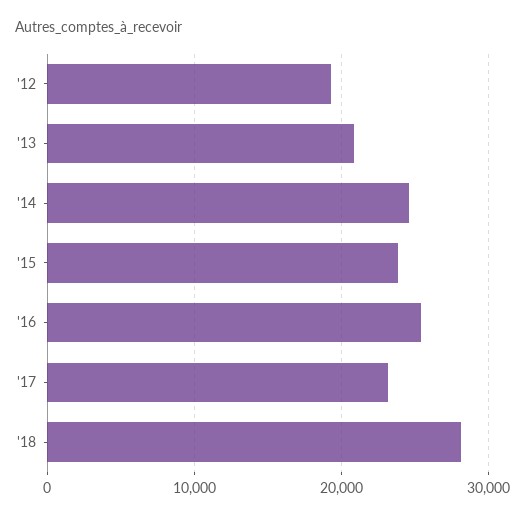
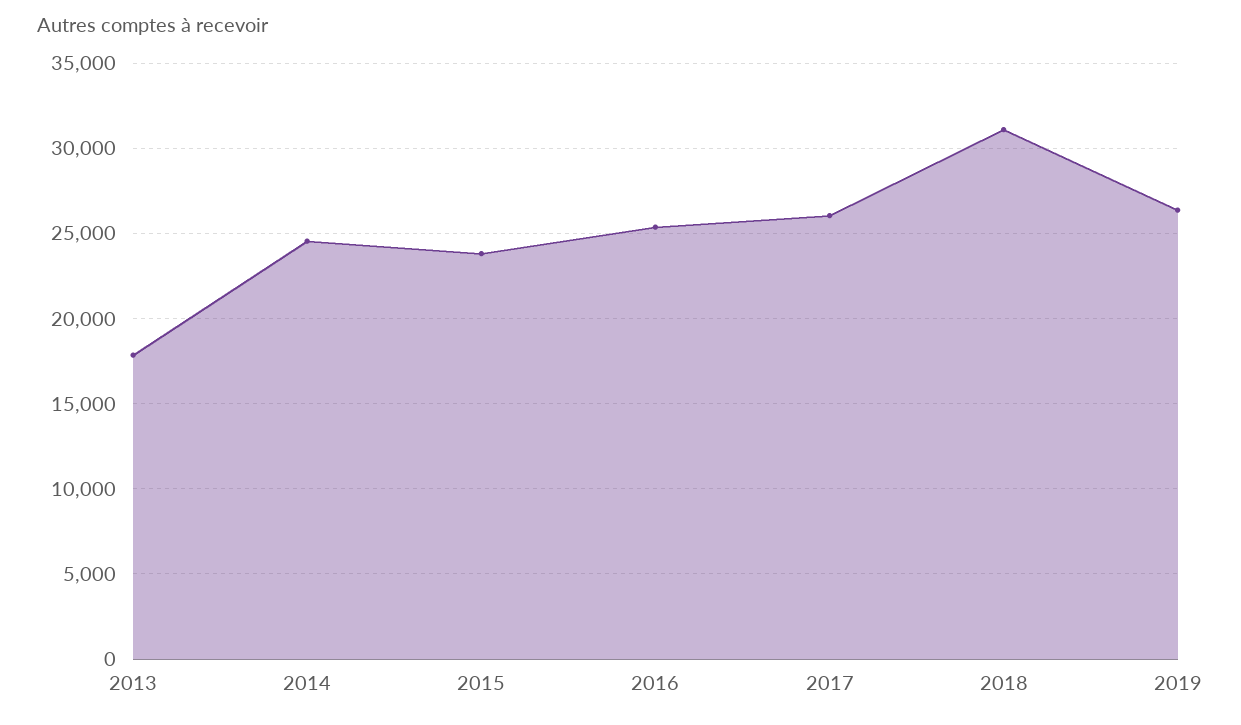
'12: 19000 -> none
'13: 21000 -> 18000
'17: 23000 -> 26000
'18: 28000 -> 31000
2019: none -> 26500

